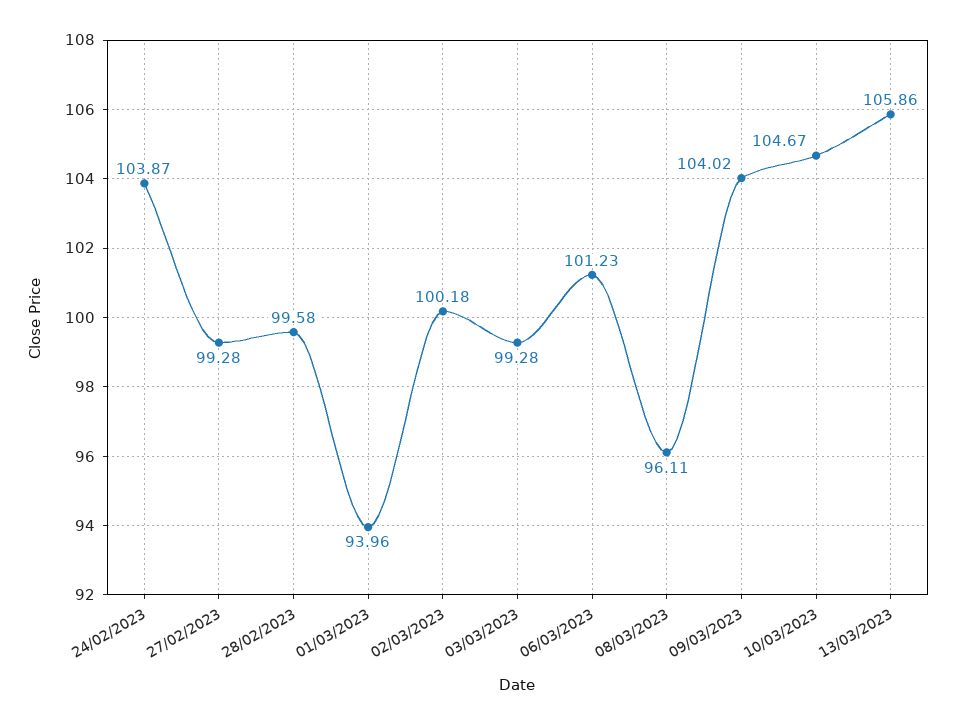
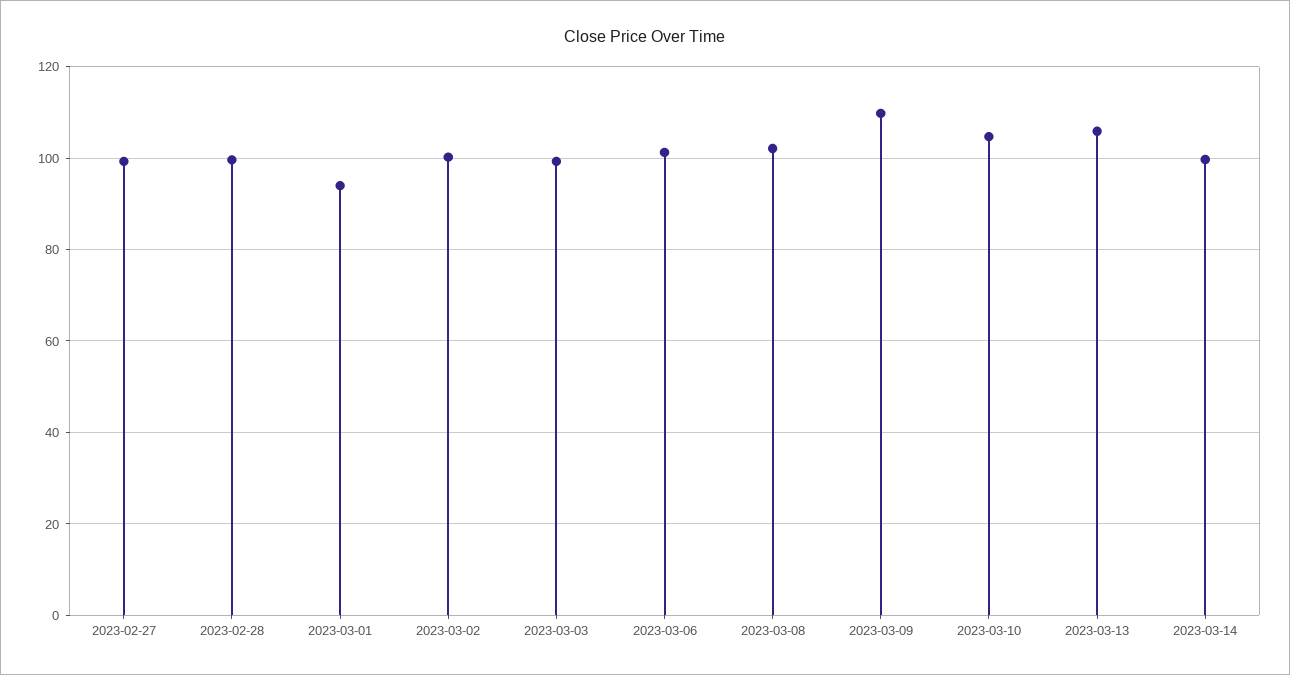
24/02/2023: 103.87 -> none
08/03/2023: 96.11 -> 102
09/03/2023: 104.02 -> 110
2023-03-14: none -> 100

